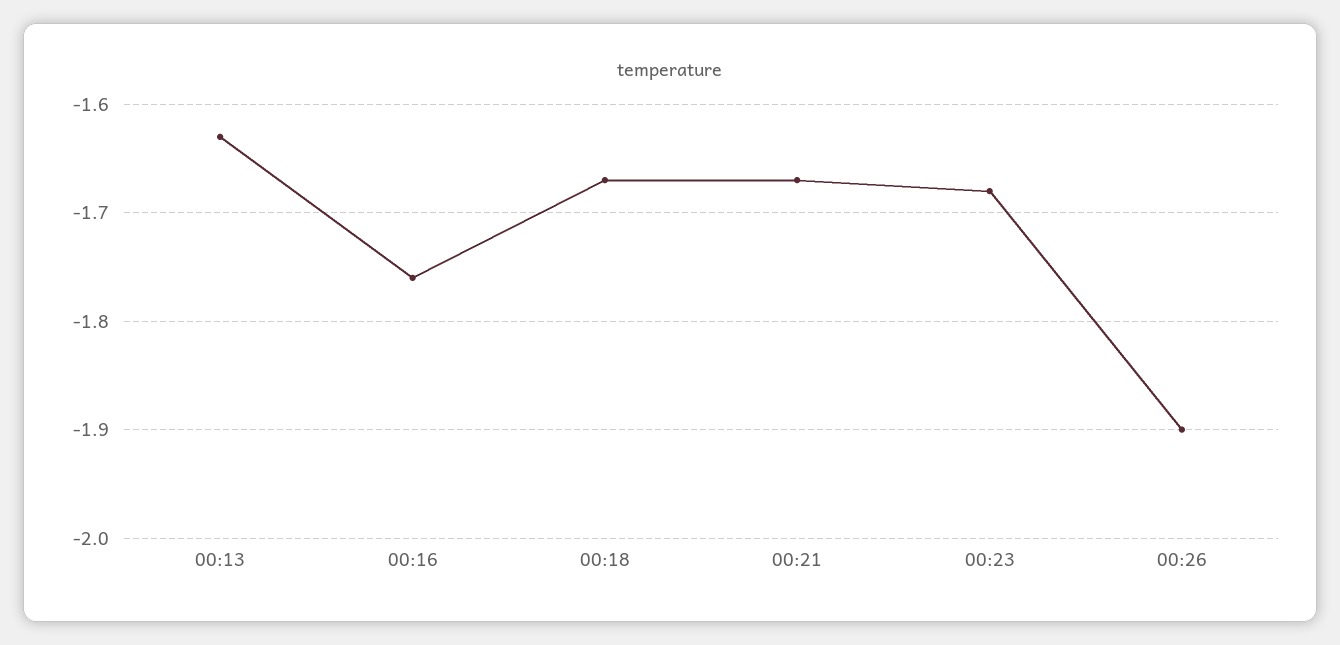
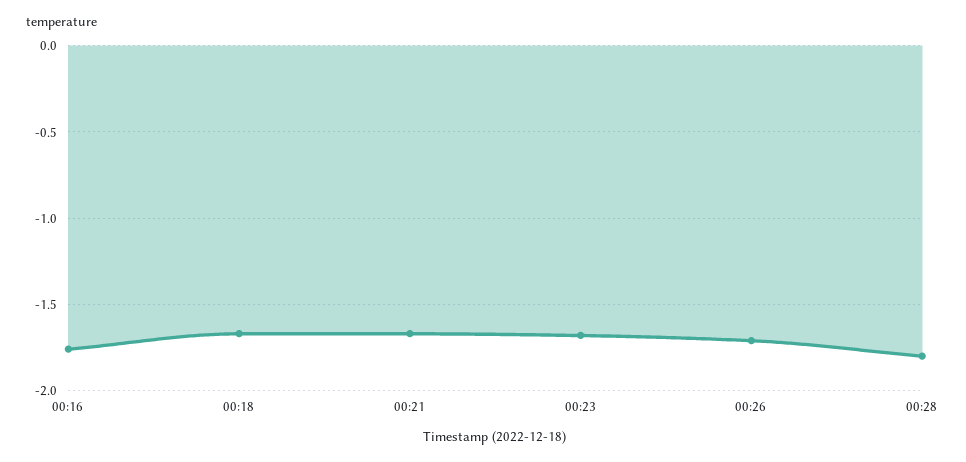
00:13: -1.63 -> none
00:26: -1.9 -> -1.7
00:28: none -> -1.8

